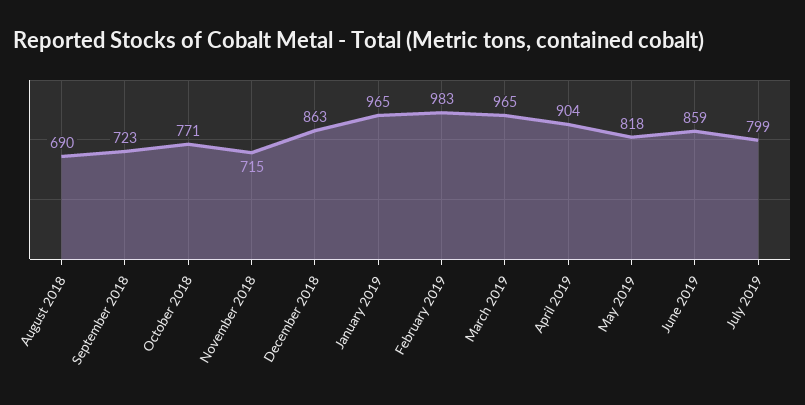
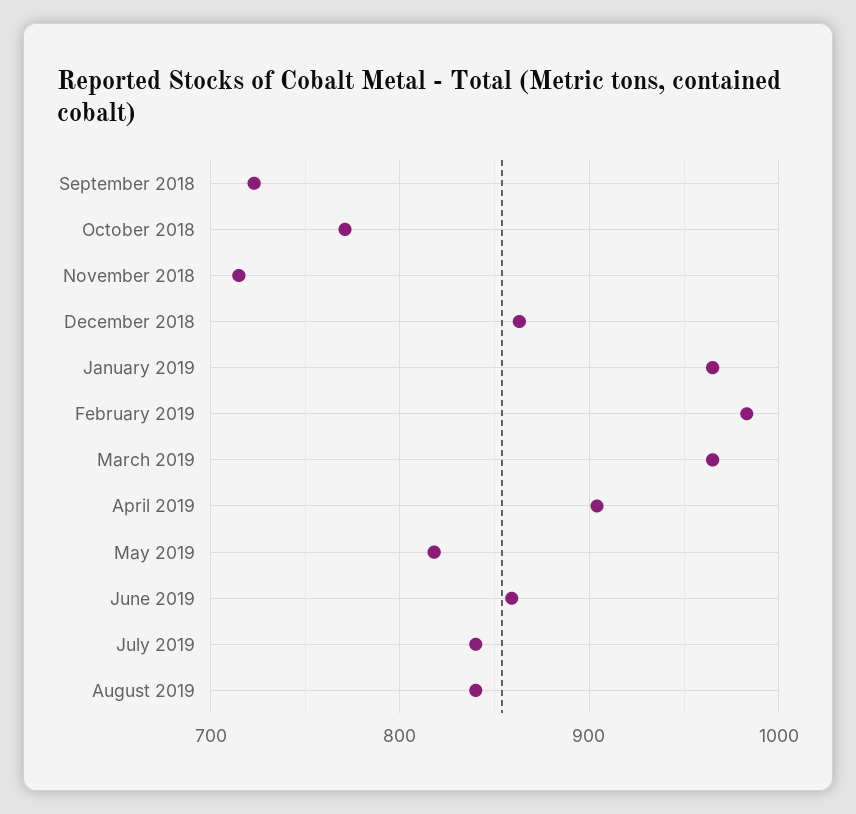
August 2018: 690 -> none
July 2019: 799 -> 840
August 2019: none -> 840

